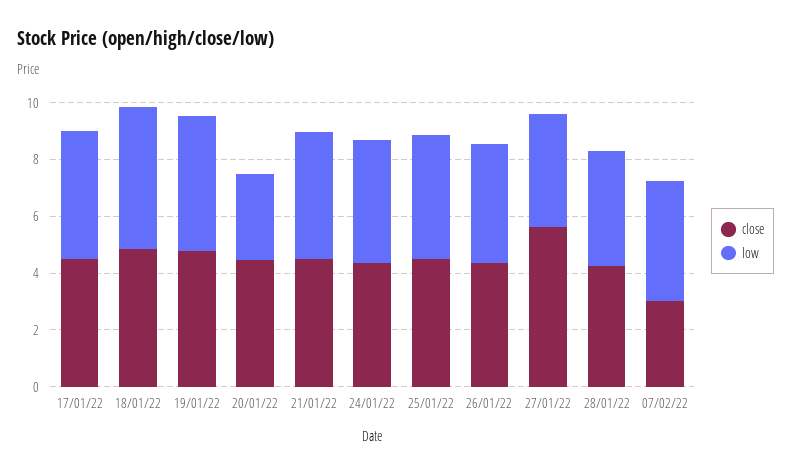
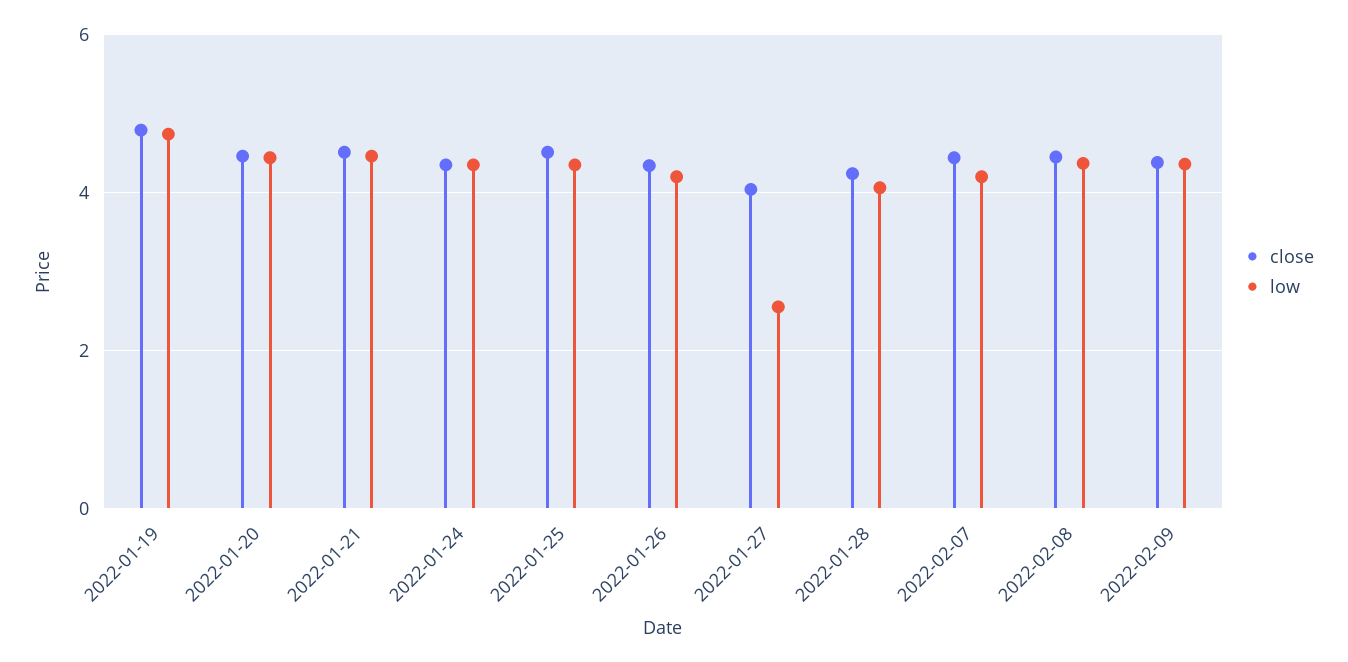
close, 17/01/22: 4.5 -> none
low, 17/01/22: 4.5 -> none
close, 18/01/22: 5 -> none
low, 18/01/22: 5 -> none
low, 20/01/22: 3 -> 4.4
close, 27/01/22: 5.5 -> 4
low, 27/01/22: 4 -> 2.6
close, 07/02/22: 3 -> 4.4
close, 2022-02-08: none -> 4.4
low, 2022-02-08: none -> 4.4
close, 2022-02-09: none -> 4.4
low, 2022-02-09: none -> 4.4

